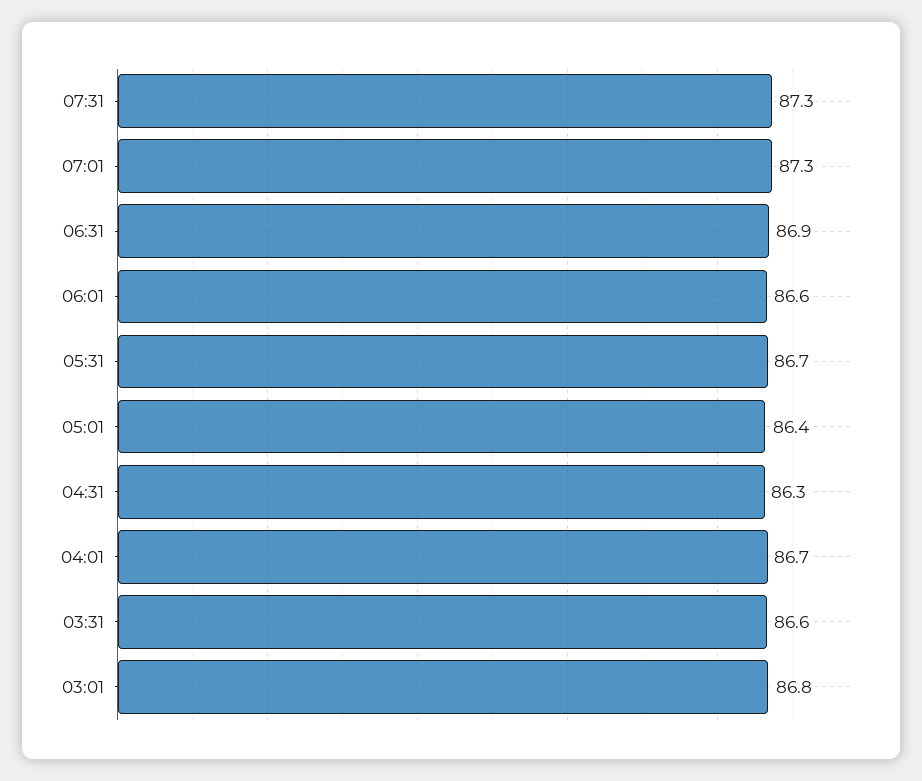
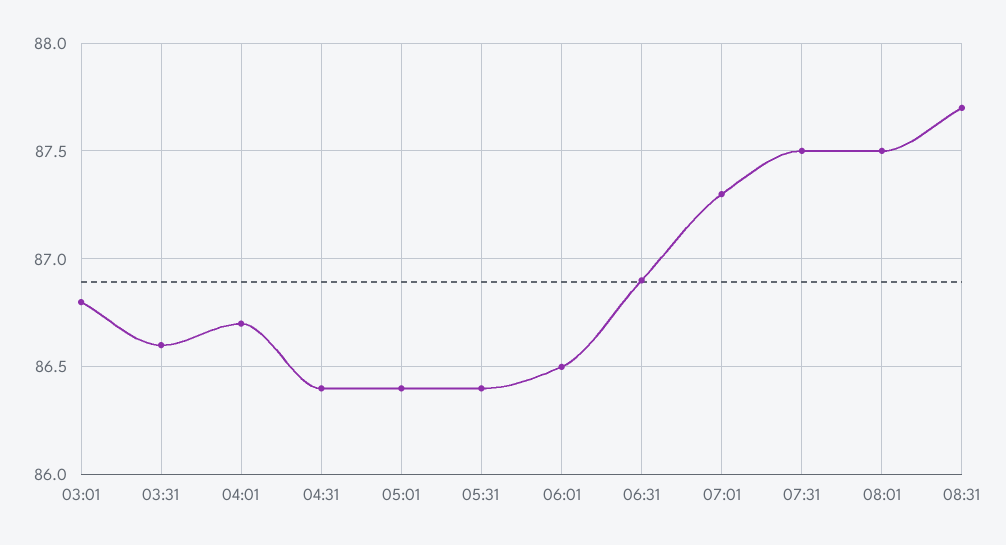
07:31: 87.3 -> 87.5
06:01: 86.6 -> 86.5
05:31: 86.7 -> 86.4
04:31: 86.3 -> 86.4
08:01: none -> 87.5
08:31: none -> 87.7

